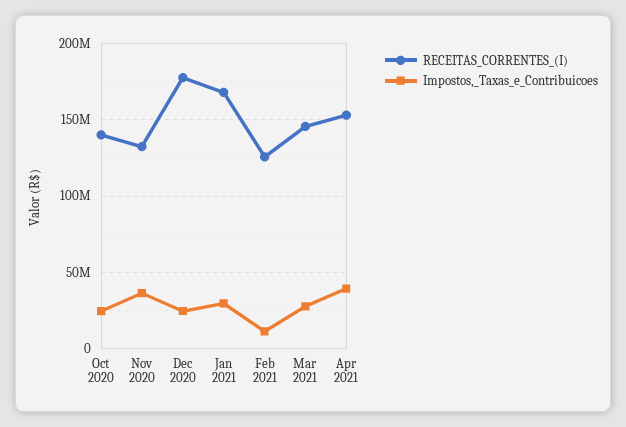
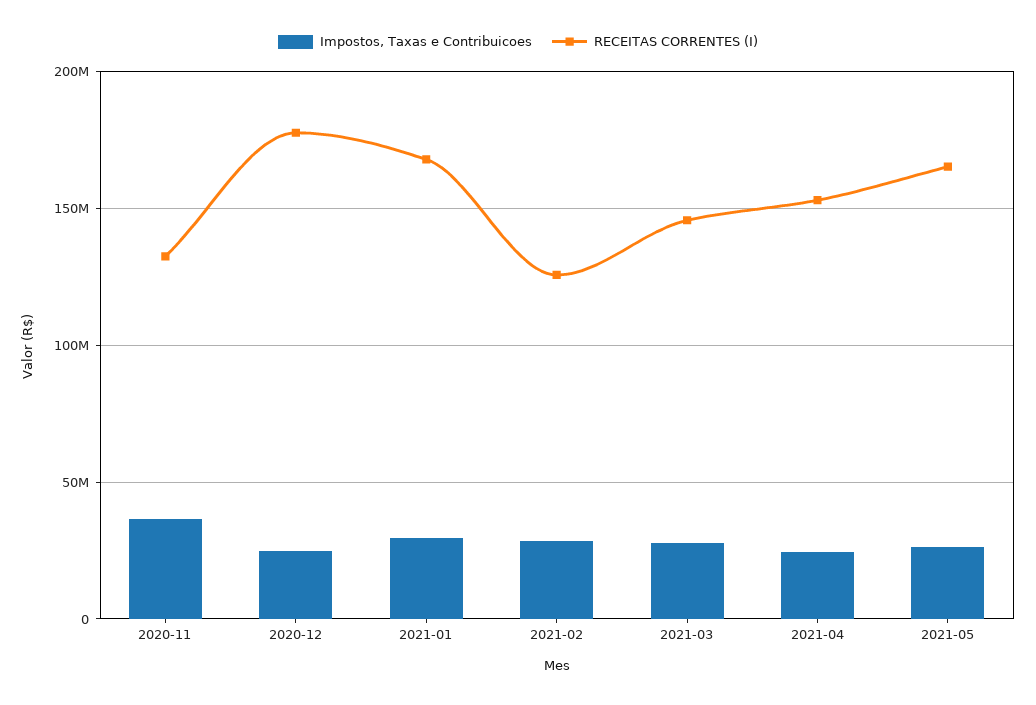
RECEITAS_CORRENTES_(I), Oct 2020: 140000000 -> none
Impostos,_Taxas_e_Contribuicoes, Oct 2020: 25000000 -> none
Impostos,_Taxas_e_Contribuicoes, Feb 2021: 10000000 -> 30000000
Impostos,_Taxas_e_Contribuicoes, Apr 2021: 40000000 -> 25000000
Impostos,_Taxas_e_Contribuicoes, 2021-05: none -> 25000000
RECEITAS_CORRENTES_(I), 2021-05: none -> 165000000

